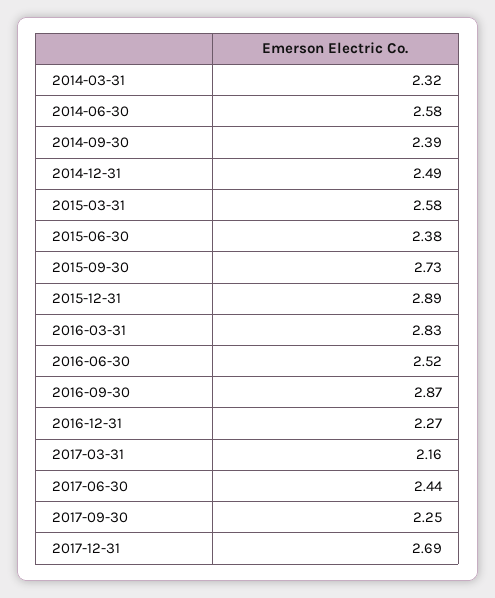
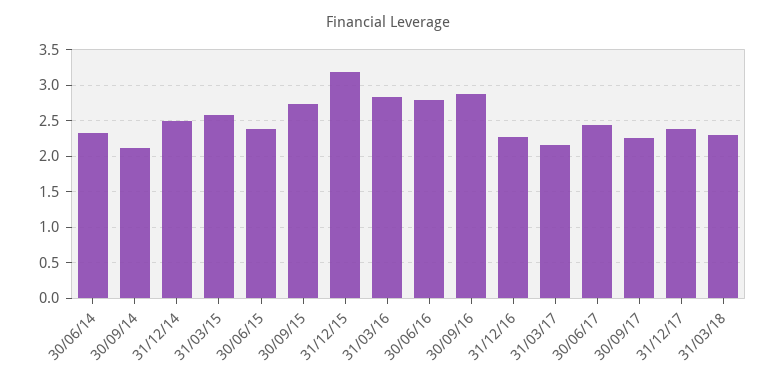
2014-03-31: 2.32 -> none
2014-06-30: 2.58 -> 2.3
2014-09-30: 2.39 -> 2.1
2015-12-31: 2.89 -> 3.2
2016-06-30: 2.52 -> 2.8
2017-12-31: 2.69 -> 2.4
31/03/18: none -> 2.3

